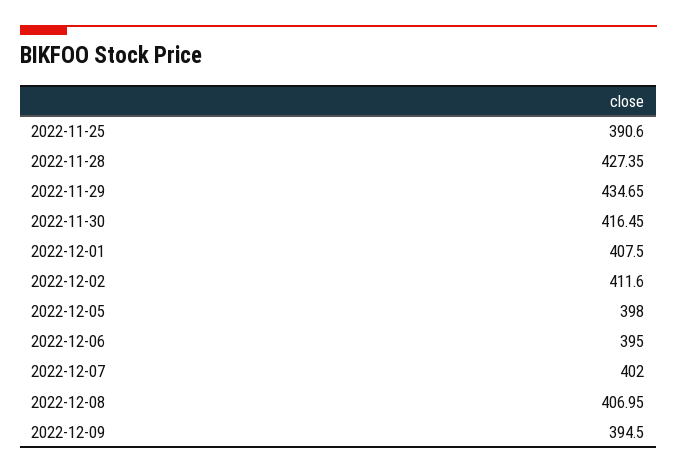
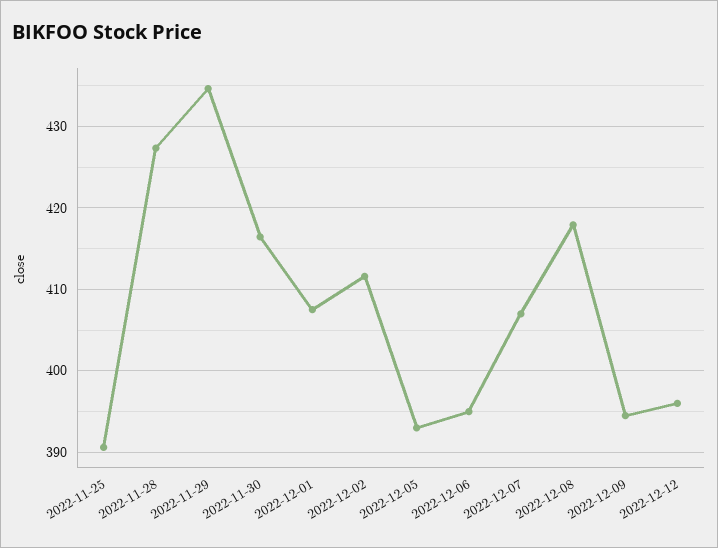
2022-12-05: 398 -> 393
2022-12-07: 402 -> 407
2022-12-08: 406.95 -> 418
2022-12-12: none -> 396

